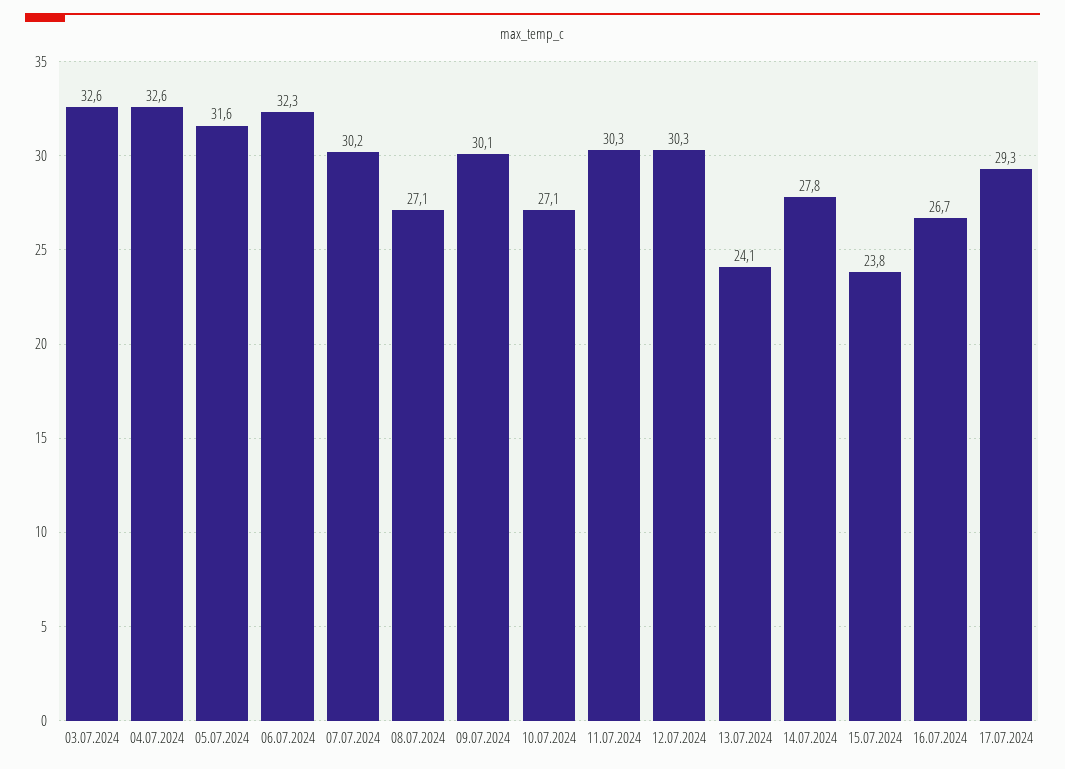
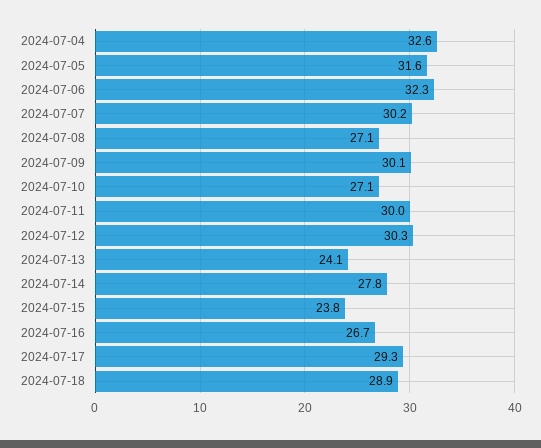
03.07.2024: 32.6 -> none
11.07.2024: 30.3 -> 30
2024-07-18: none -> 28.9

